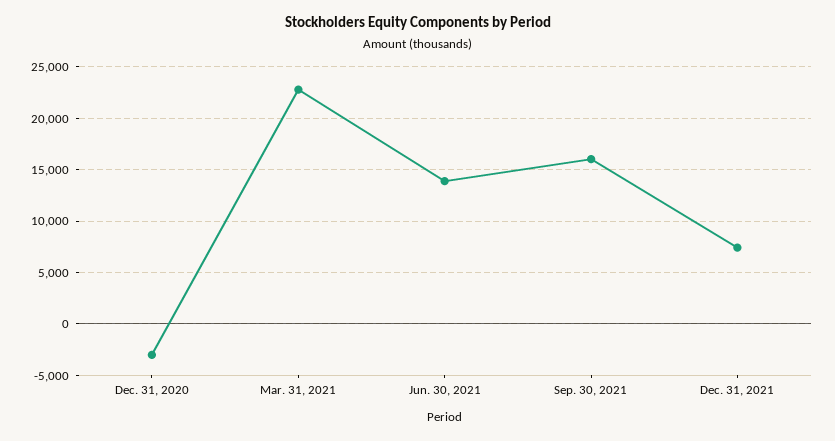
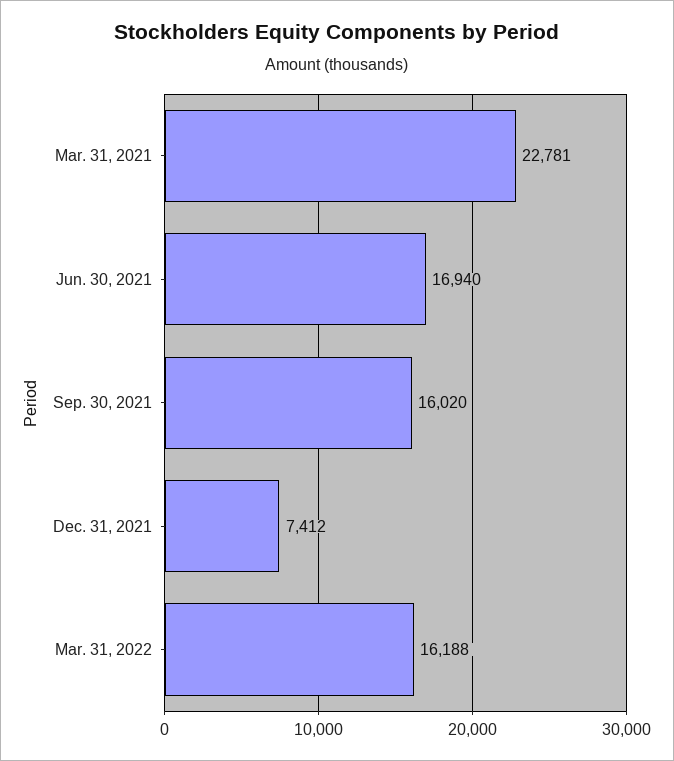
Dec. 31, 2020: -3000 -> none
Jun. 30, 2021: 14000 -> 16940
Mar. 31, 2022: none -> 16188

